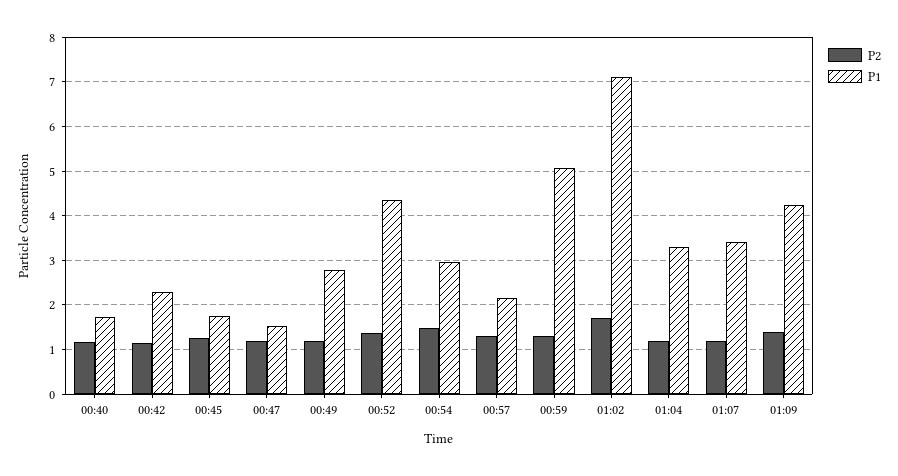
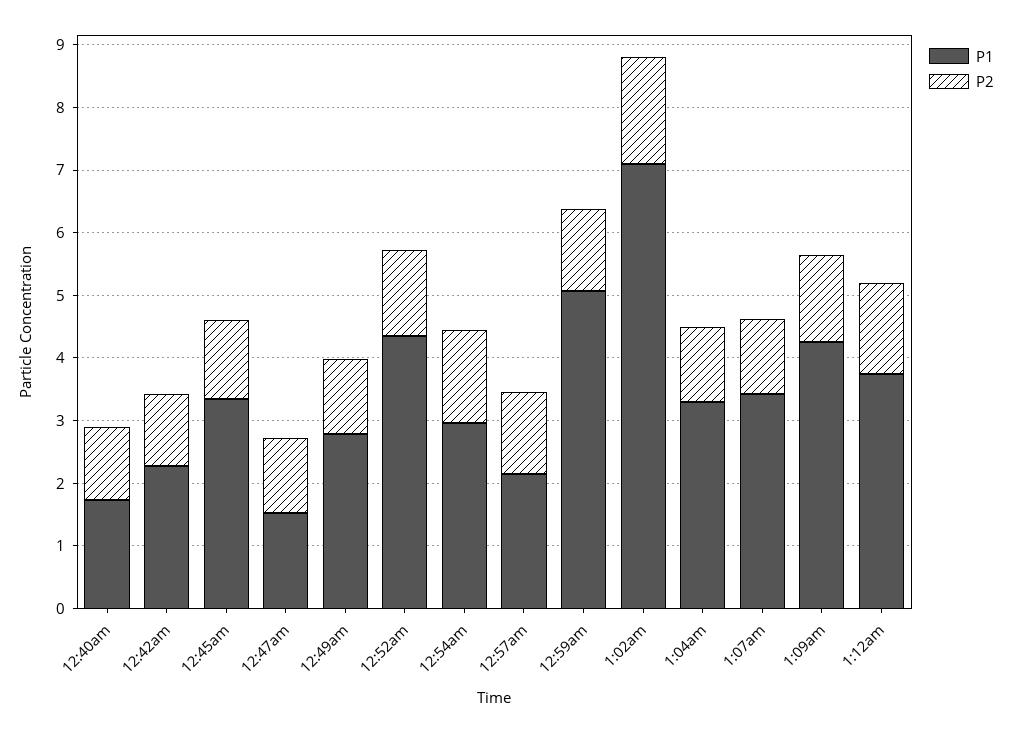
P1, 00:45: 1.8 -> 3.4
P1, 1:12am: none -> 3.8
P2, 1:12am: none -> 1.4

